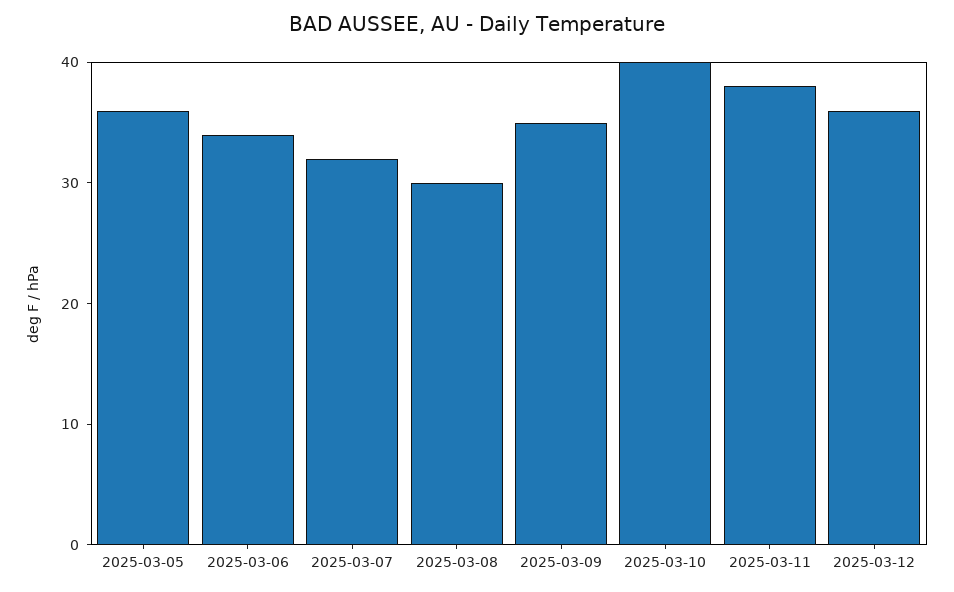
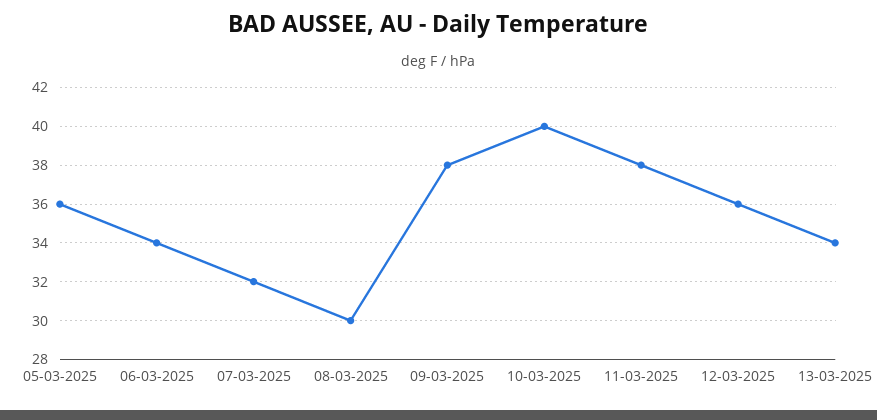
2025-03-09: 35 -> 38
13-03-2025: none -> 34

